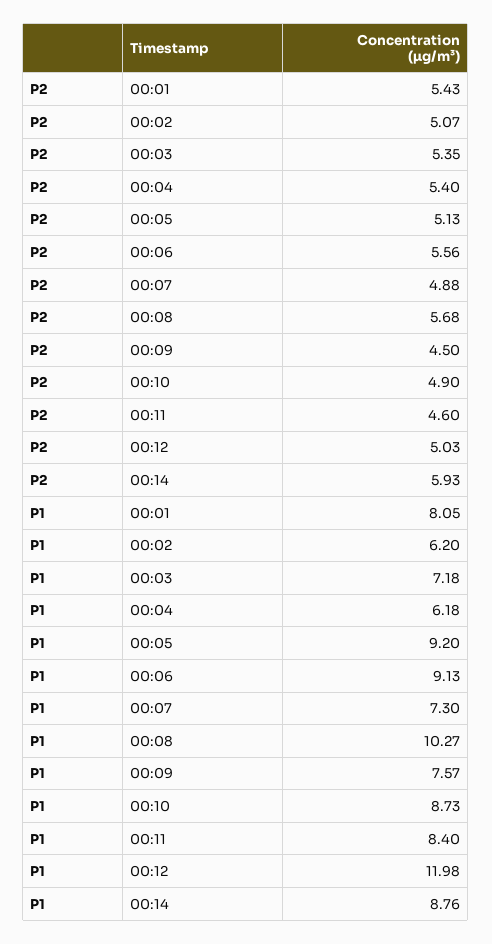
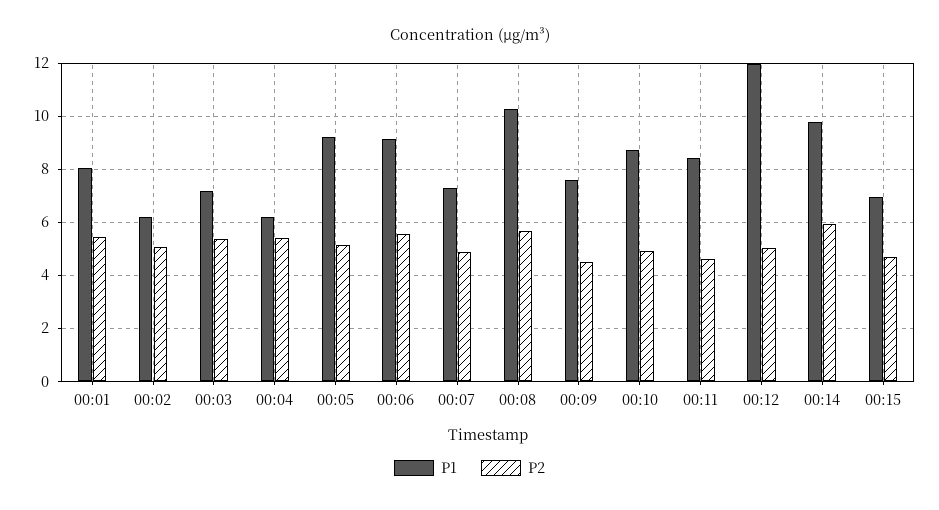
P1, 00:14: 8.76 -> 9.75
P1, 00:15: none -> 7
P2, 00:15: none -> 4.75

